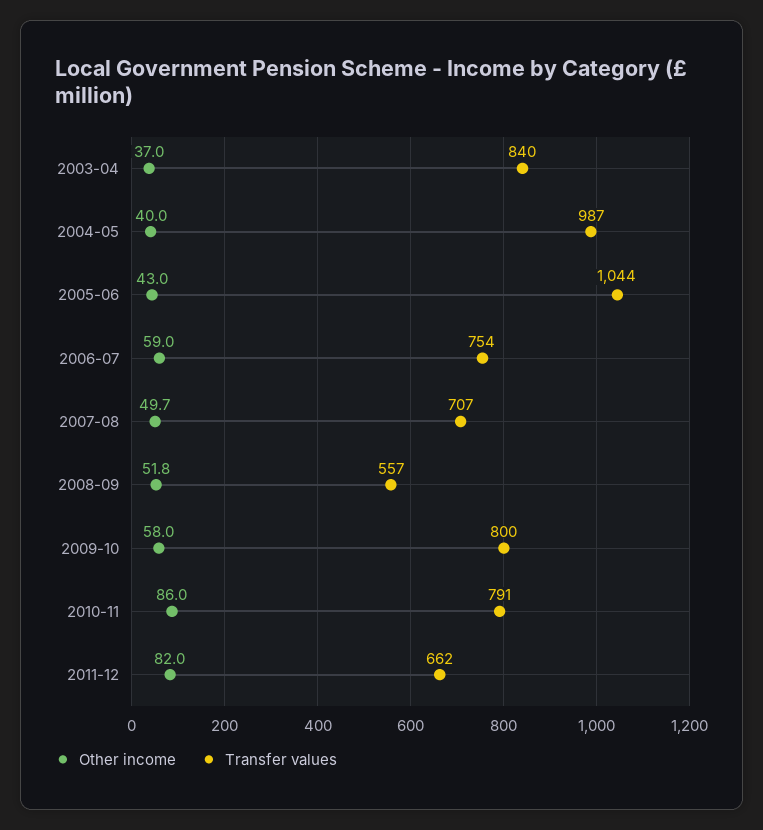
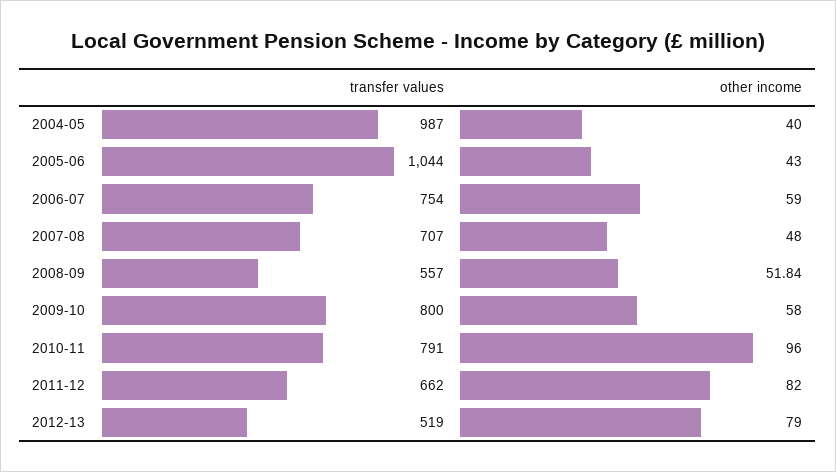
Other income, 2003-04: 37 -> none
Transfer values, 2003-04: 840 -> none
Other income, 2007-08: 49.7 -> 48
Other income, 2010-11: 86 -> 96
Transfer values, 2012-13: none -> 519
Other income, 2012-13: none -> 79

